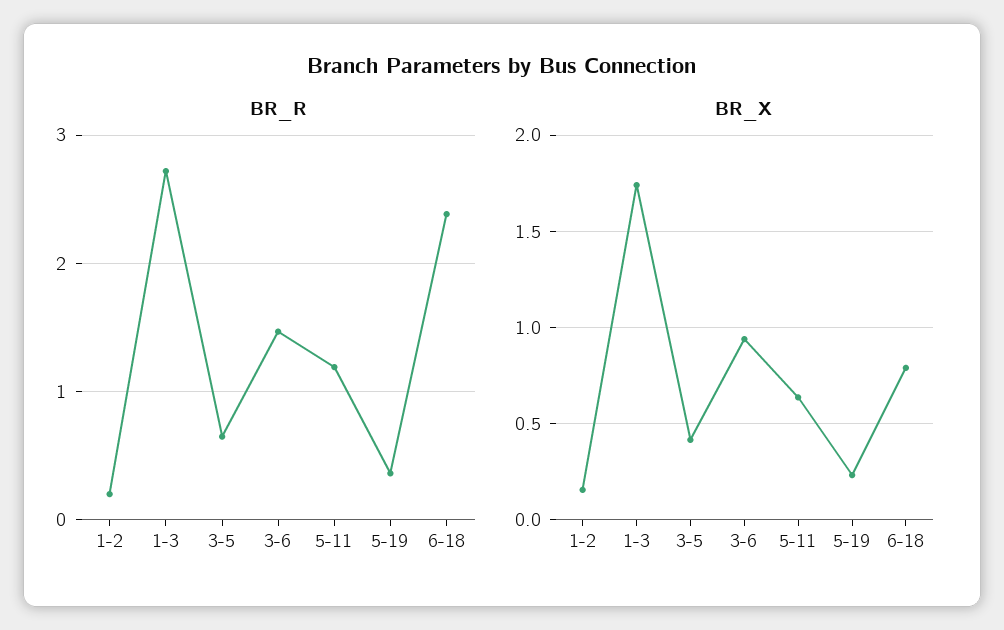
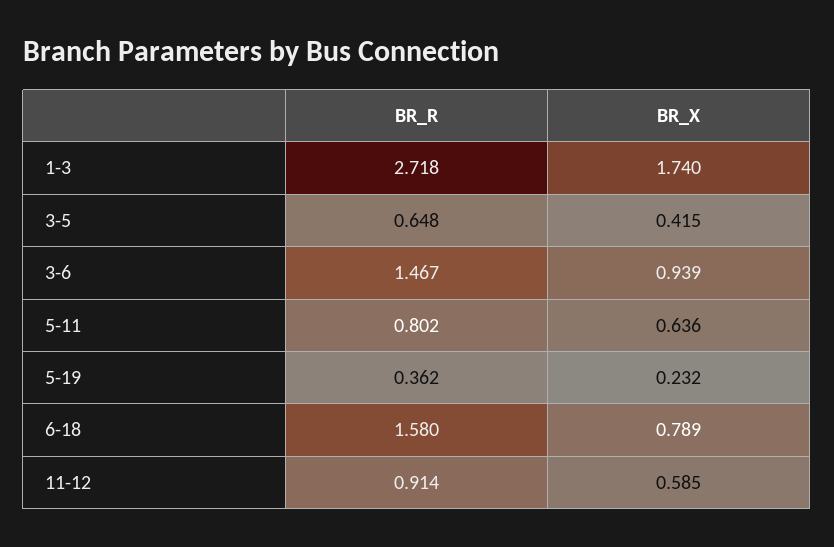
BR_R, 1-2: 0.2 -> none
BR_R, 5-11: 1.2 -> 0.802
BR_R, 6-18: 2.4 -> 1.58
BR_X, 1-2: 0.15 -> none
BR_R, 11-12: none -> 0.914
BR_X, 11-12: none -> 0.585

